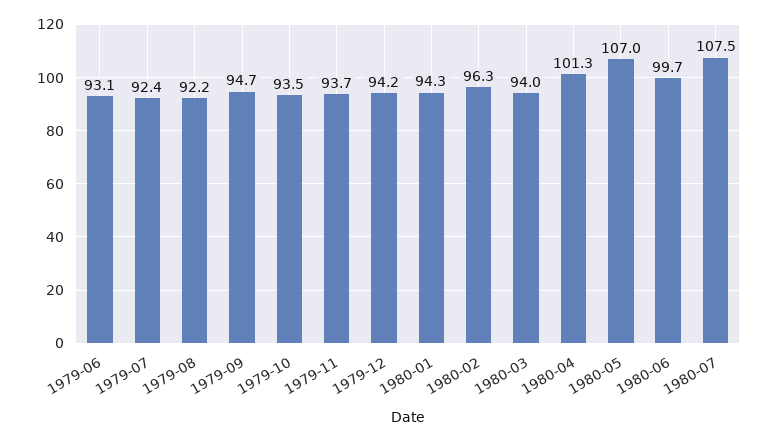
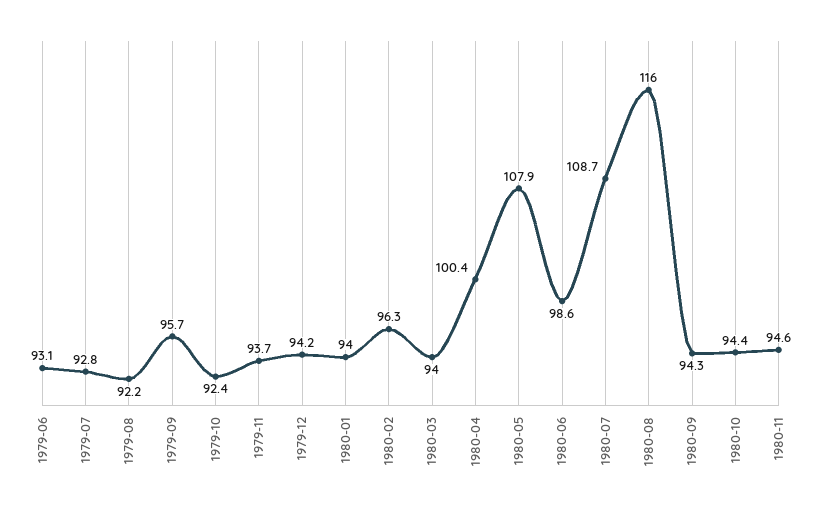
1979-07: 92.4 -> 92.8
1979-09: 94.7 -> 95.7
1979-10: 93.5 -> 92.4
1980-01: 94.3 -> 94
1980-04: 101.3 -> 100.4
1980-05: 107 -> 107.9
1980-06: 99.7 -> 98.6
1980-07: 107.5 -> 108.7
1980-08: none -> 116
1980-09: none -> 94.3
1980-10: none -> 94.4
1980-11: none -> 94.6

